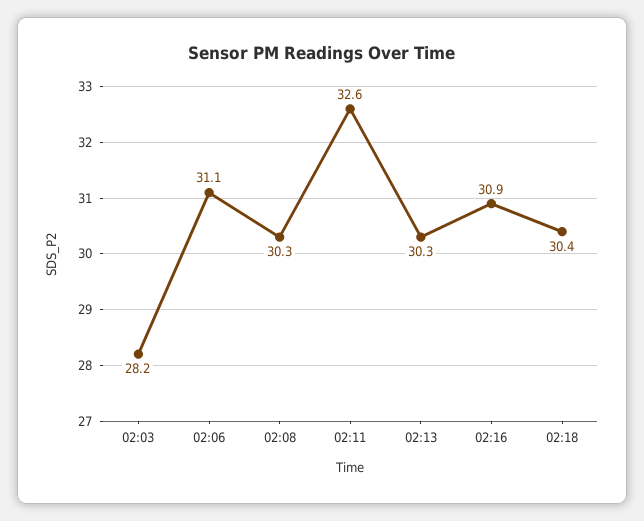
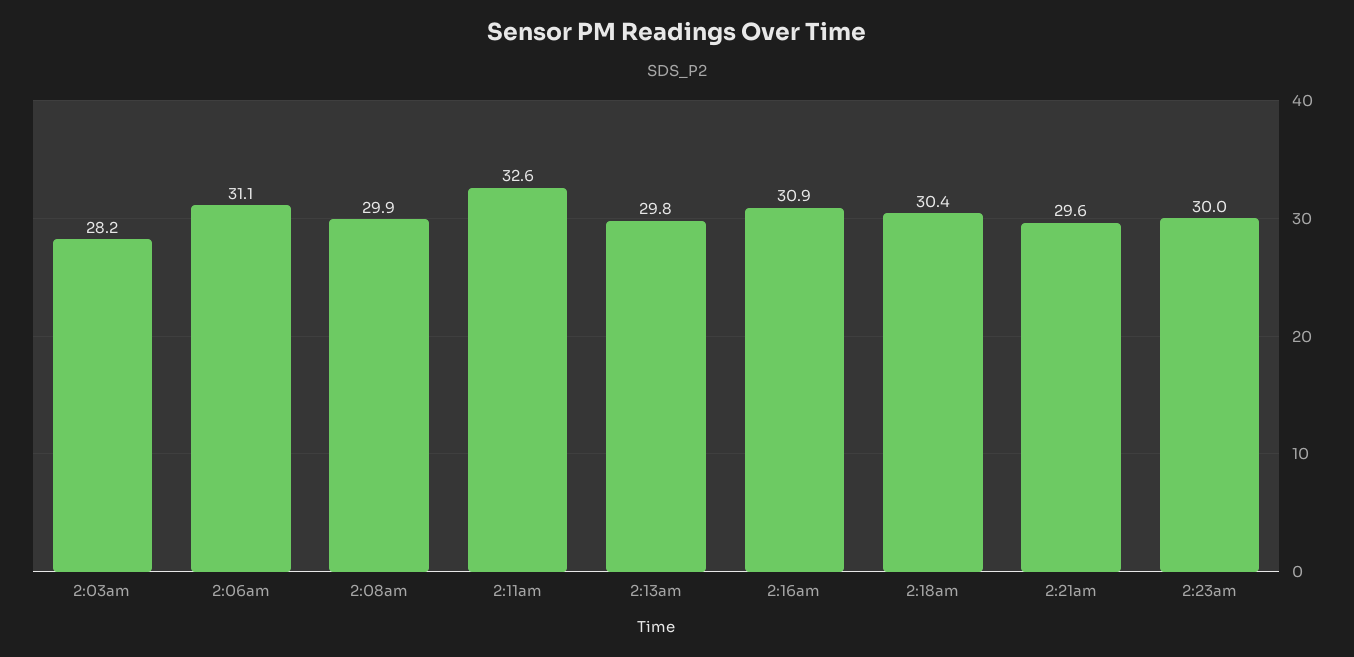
02:08: 30.3 -> 29.9
02:13: 30.3 -> 29.8
2:21am: none -> 29.6
2:23am: none -> 30

